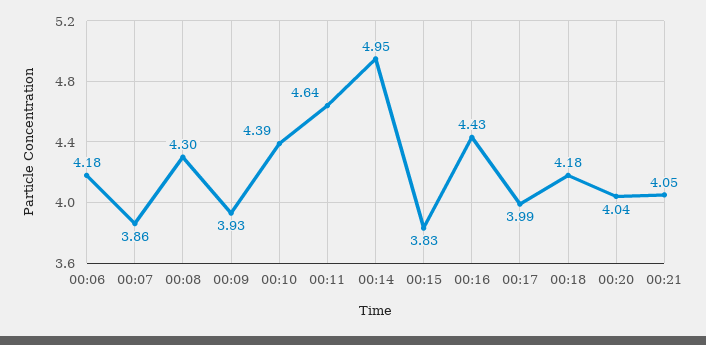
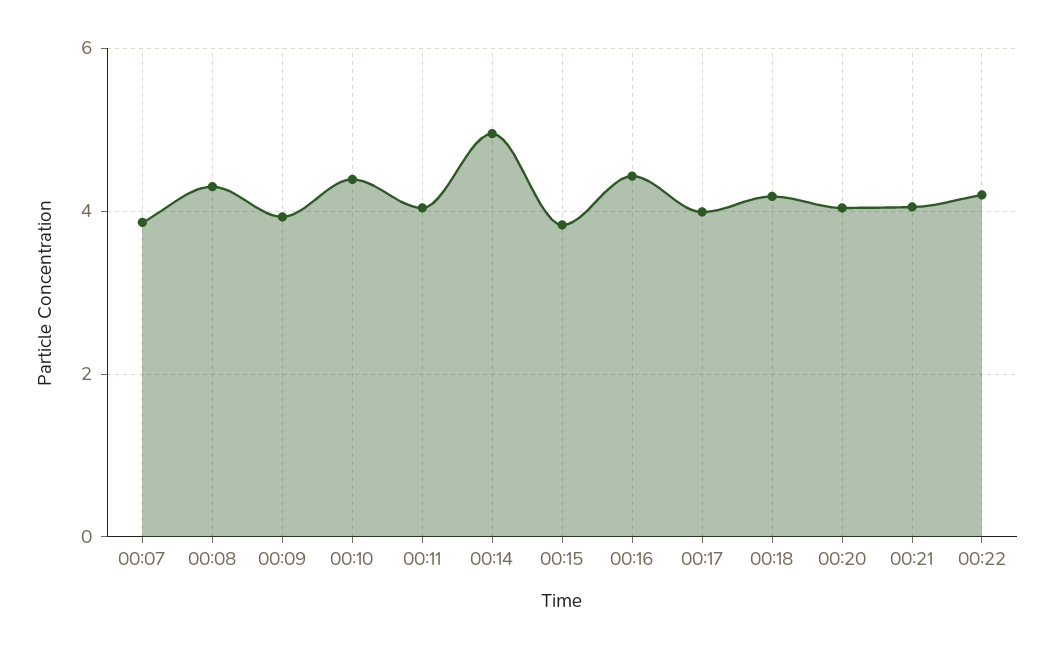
00:06: 4.18 -> none
00:11: 4.64 -> 4
00:22: none -> 4.2

